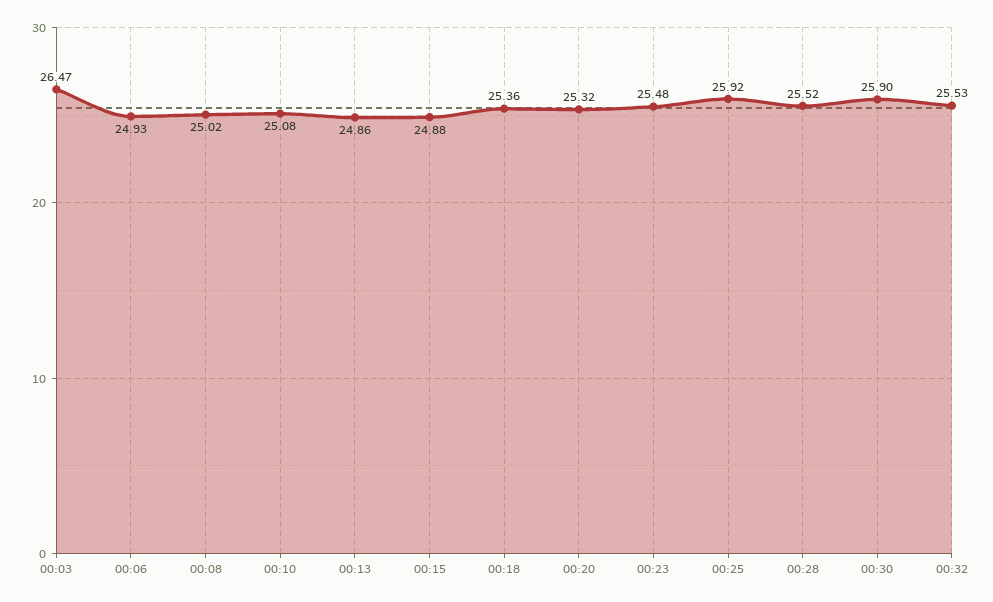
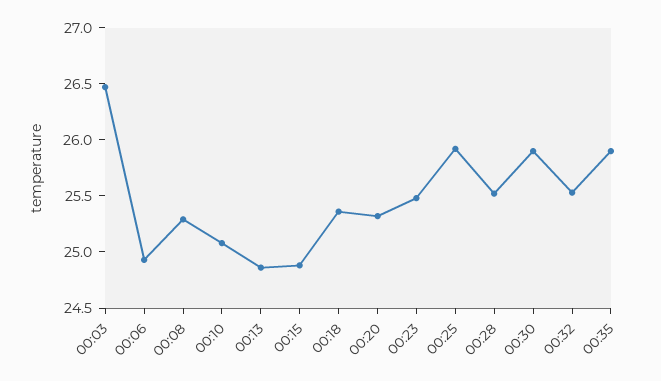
00:08: 25.02 -> 25.3
00:35: none -> 25.9

